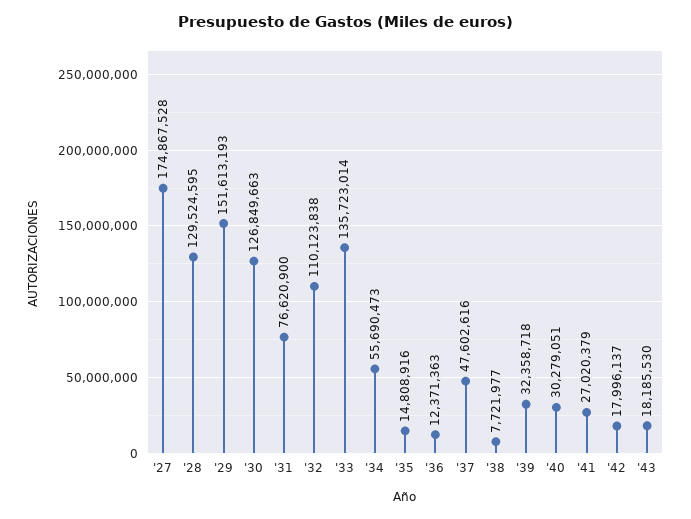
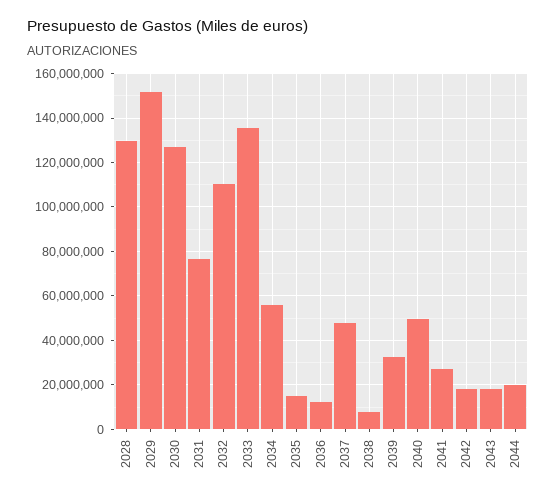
'27: 174867528 -> none
'40: 30279051 -> 50000000
2044: none -> 20000000

